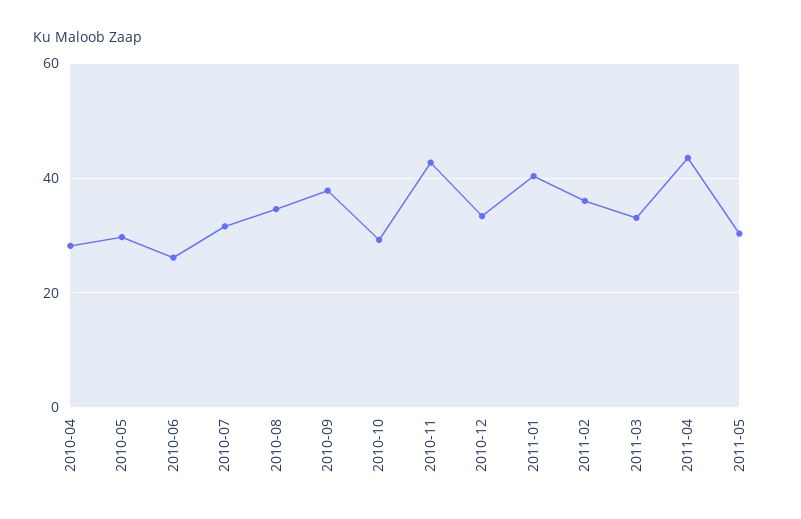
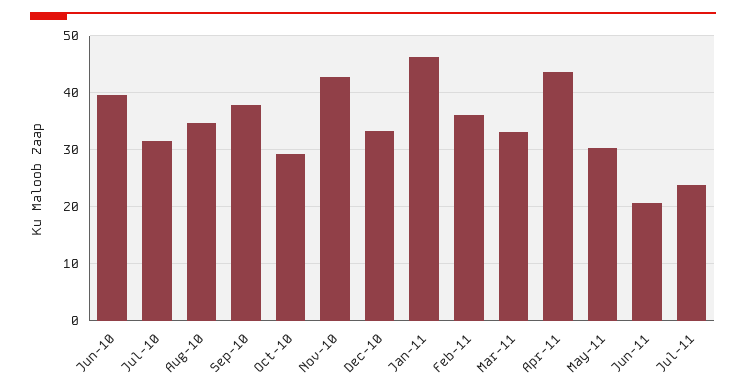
2010-04: 28 -> none
2010-05: 30 -> none
2010-06: 26 -> 40
2011-01: 40 -> 46
Jun-11: none -> 20
Jul-11: none -> 24

